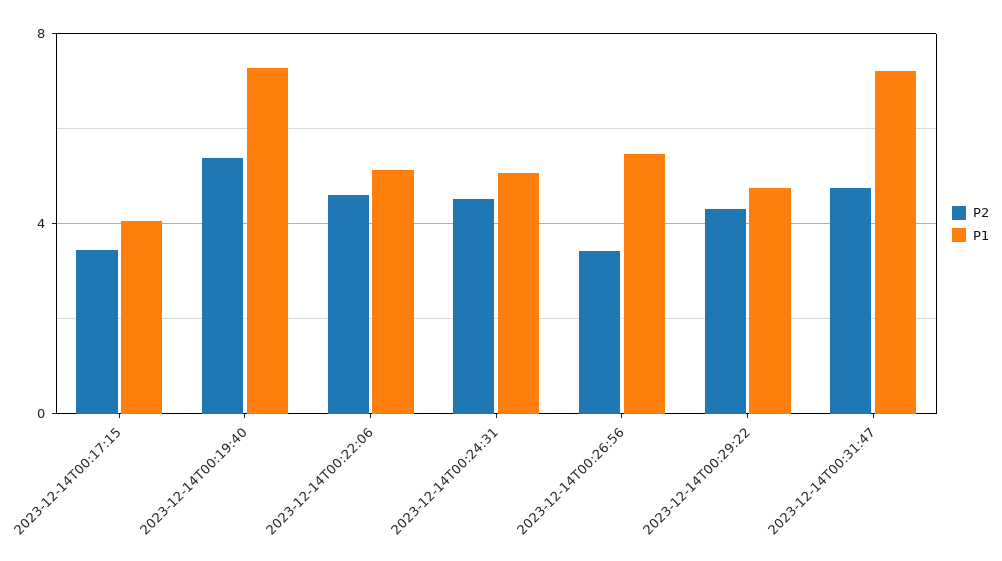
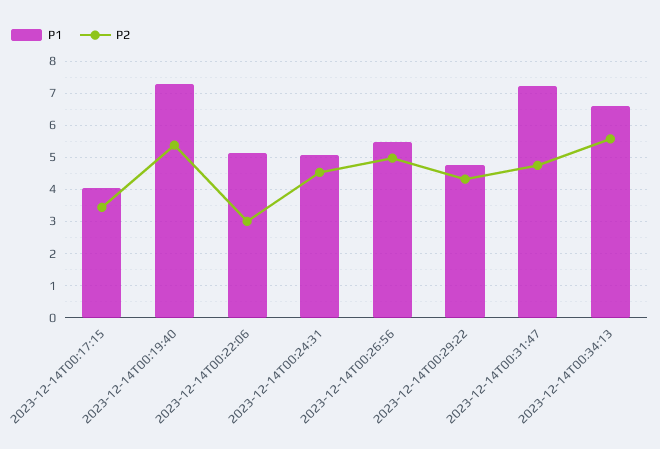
P2, 2023-12-14T00:22:06: 4.5 -> 3
P2, 2023-12-14T00:26:56: 3.5 -> 5
P1, 2023-12-14T00:34:13: none -> 6.6
P2, 2023-12-14T00:34:13: none -> 5.6

